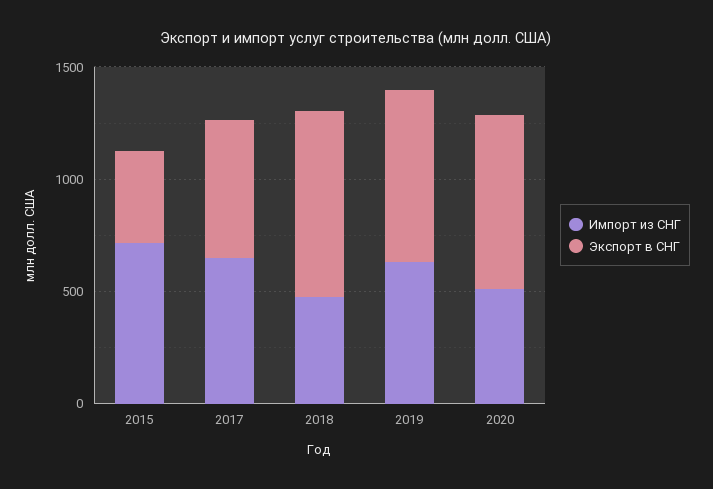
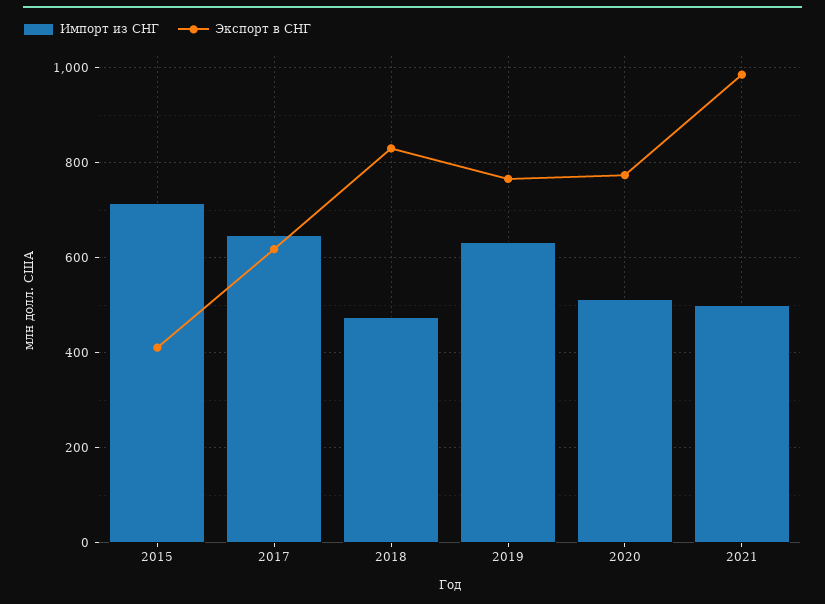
Импорт из СНГ, 2021: none -> 500
Экспорт в СНГ, 2021: none -> 980

